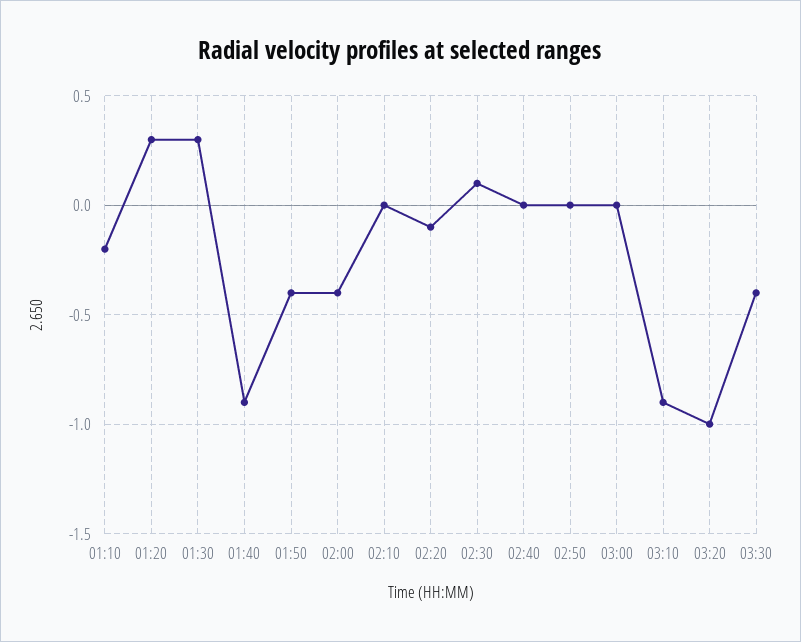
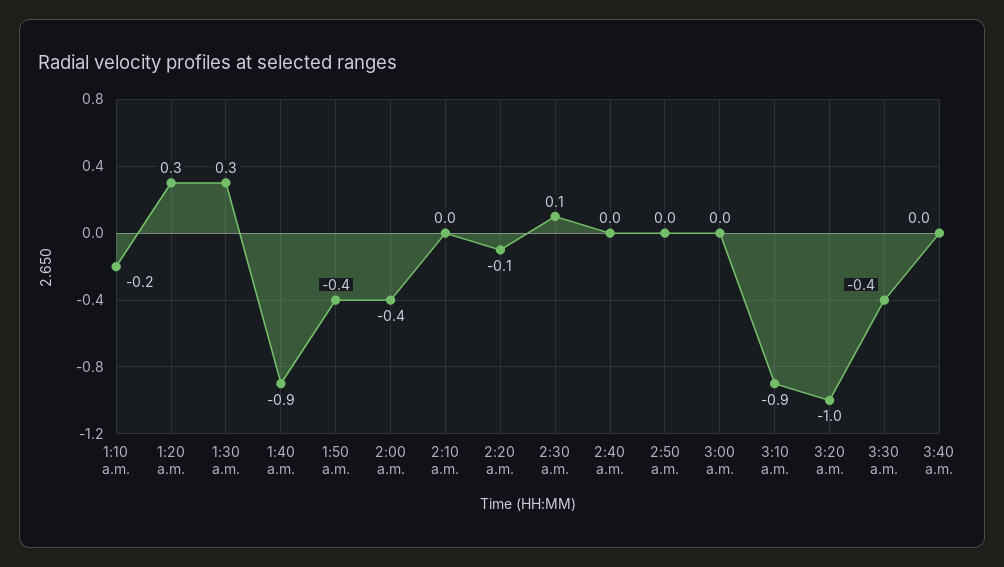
3:40 a.m.: none -> 0

